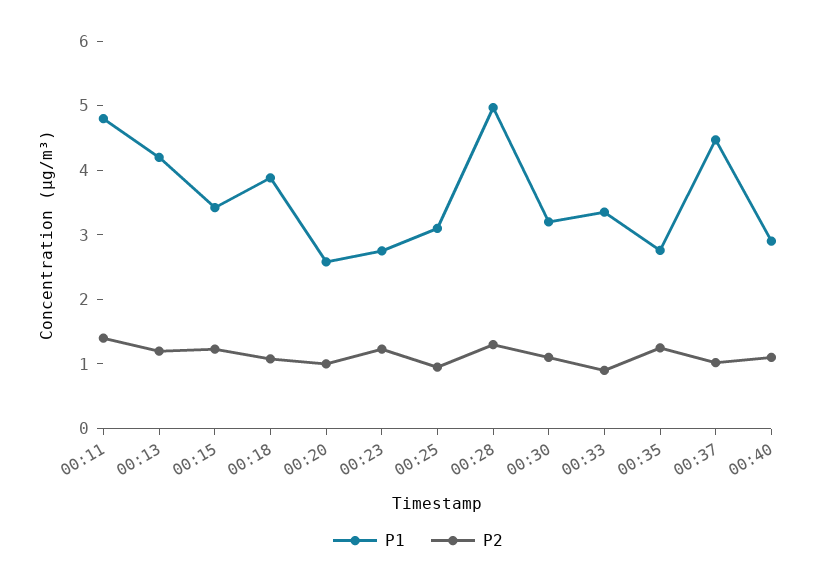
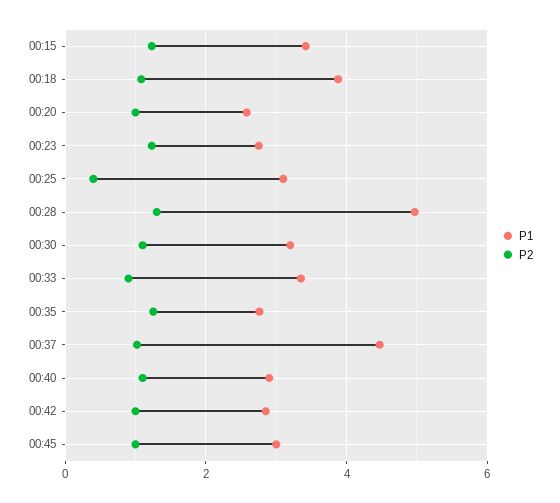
P1, 00:11: 4.8 -> none
P2, 00:11: 1.4 -> none
P1, 00:13: 4.2 -> none
P2, 00:13: 1.2 -> none
P2, 00:25: 1 -> 0.4
P1, 00:42: none -> 2.8
P2, 00:42: none -> 1
P1, 00:45: none -> 3
P2, 00:45: none -> 1

